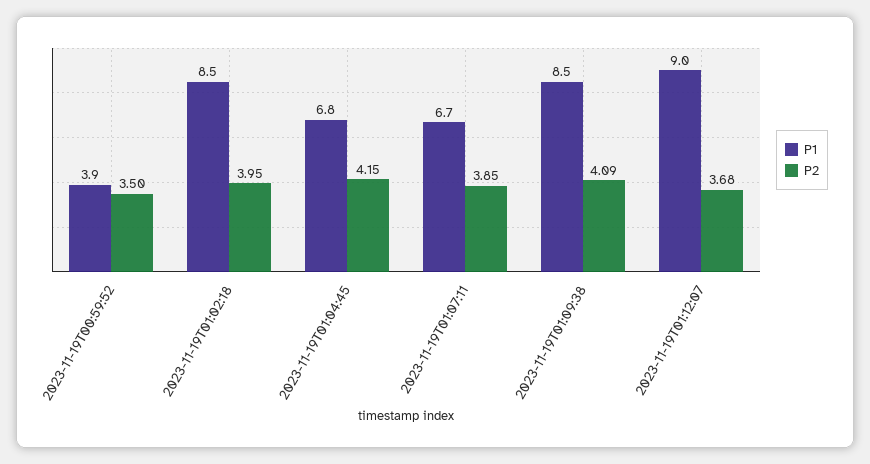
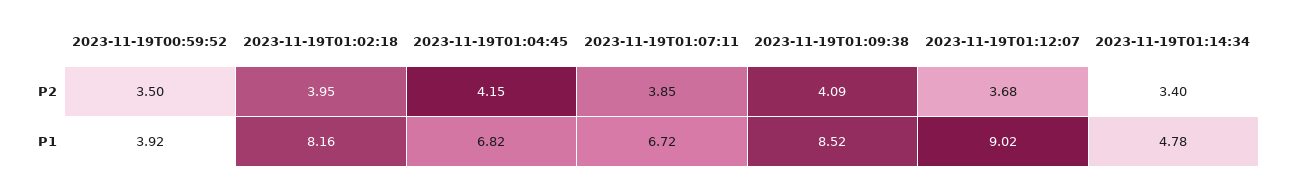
P1, 2023-11-19T01:02:18: 8.5 -> 8.16
P2, 2023-11-19T01:14:34: none -> 3.4
P1, 2023-11-19T01:14:34: none -> 4.78

